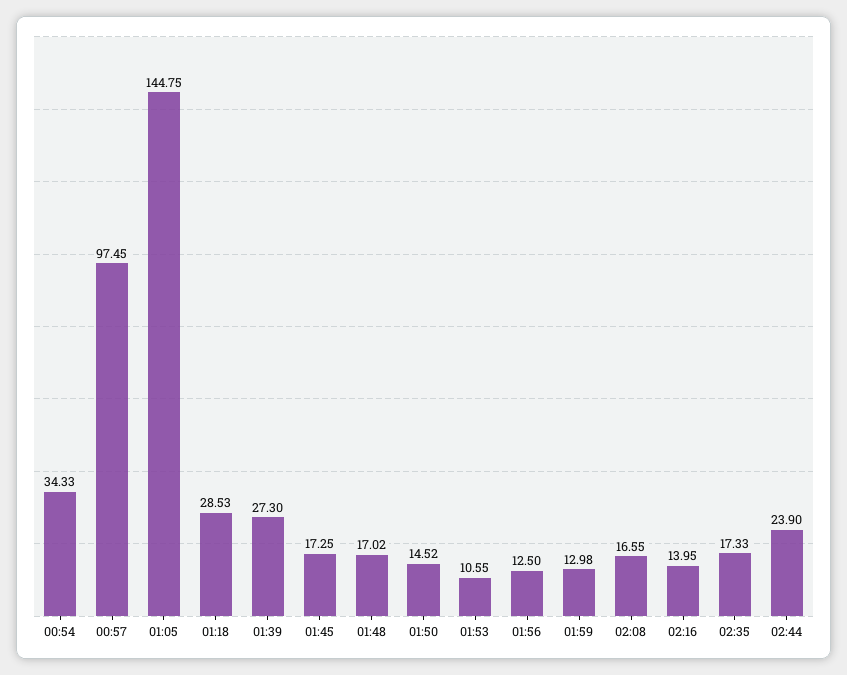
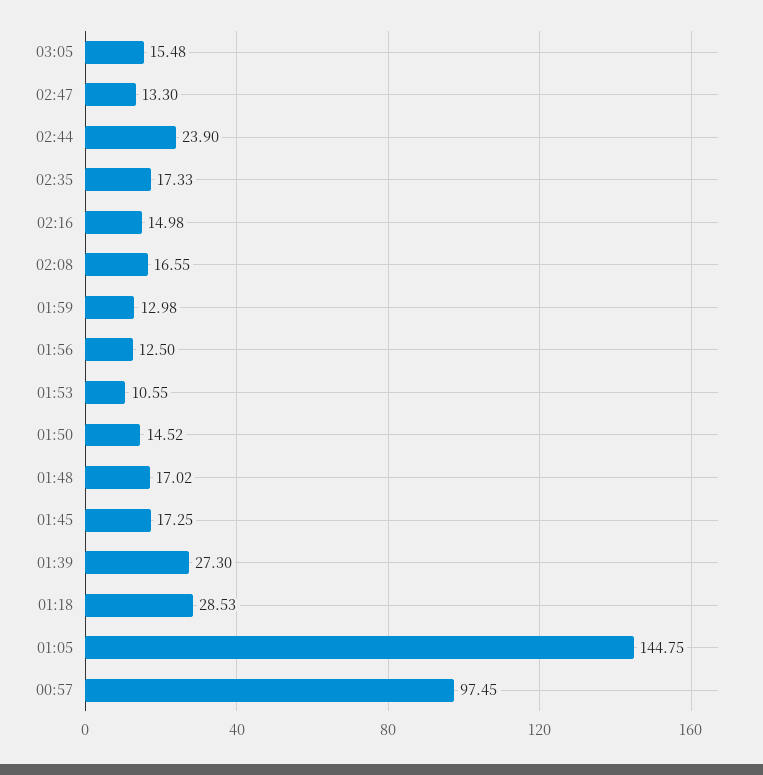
00:54: 34.33 -> none
02:16: 13.95 -> 14.98
03:05: none -> 15.48
02:47: none -> 13.3

